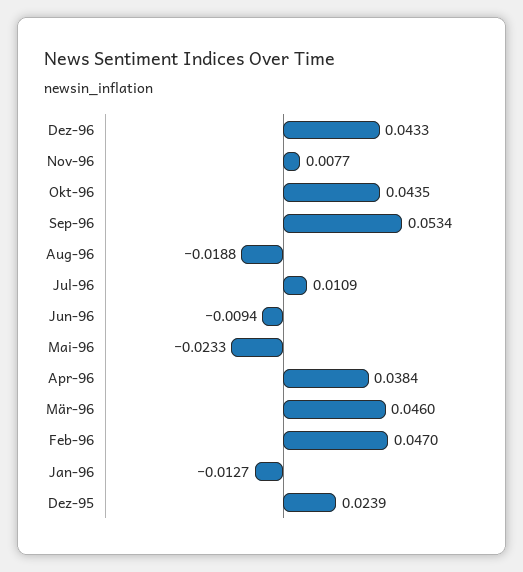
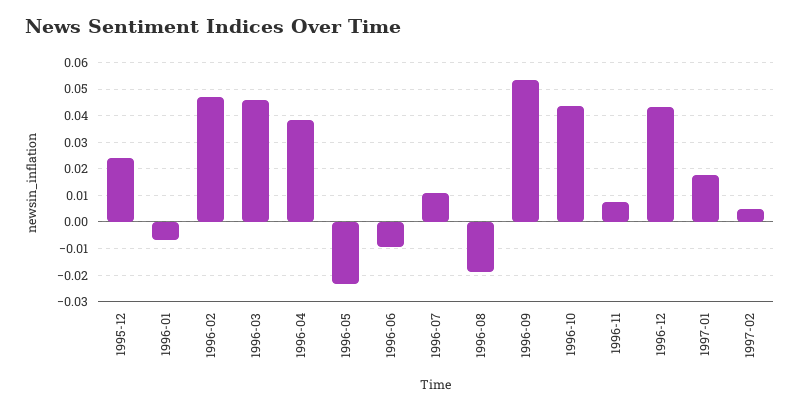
Jan-96: -0.0127 -> -0.0075
1997-01: none -> 0.0175
1997-02: none -> 0.005

